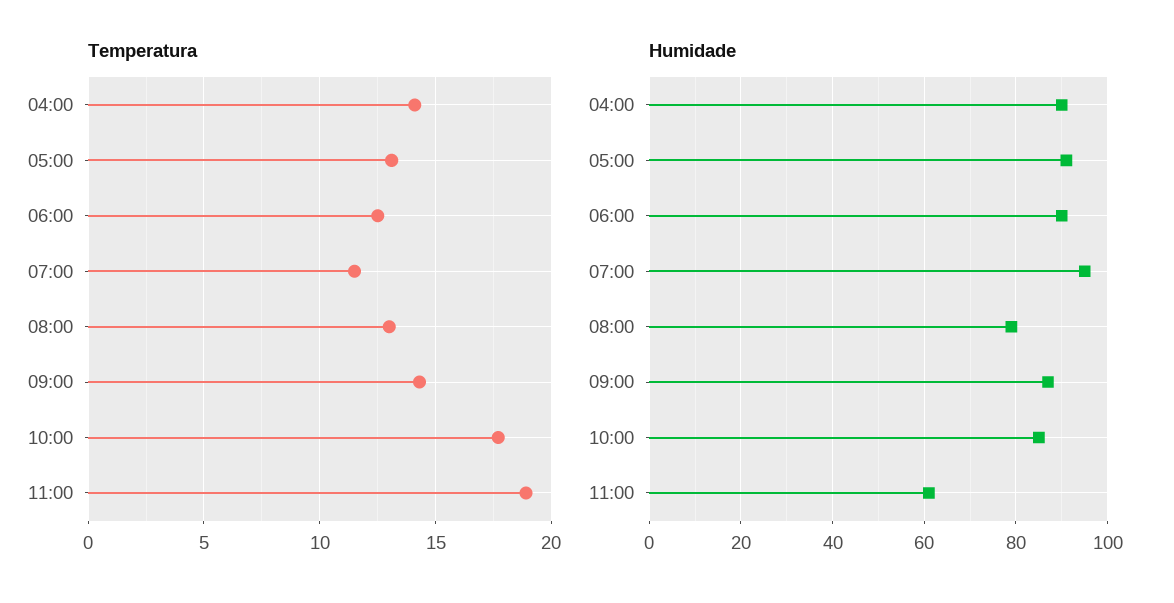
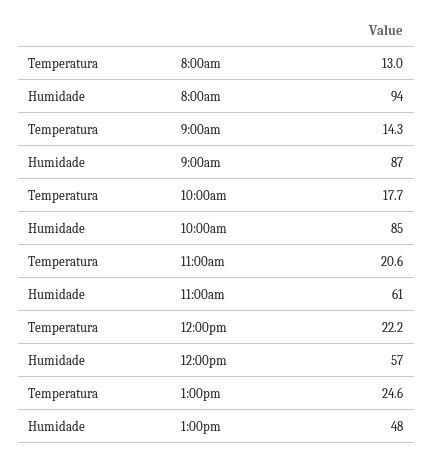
Temperatura, 04:00: 14 -> none
Temperatura, 05:00: 13 -> none
Temperatura, 06:00: 12.5 -> none
Temperatura, 07:00: 11.5 -> none
Temperatura, 11:00: 19 -> 20.6
Humidade, 04:00: 90 -> none
Humidade, 05:00: 90 -> none
Humidade, 06:00: 90 -> none
Humidade, 07:00: 95 -> none
Humidade, 08:00: 80 -> 94
Temperatura, 12:00pm: none -> 22.2
Humidade, 12:00pm: none -> 57
Temperatura, 1:00pm: none -> 24.6
Humidade, 1:00pm: none -> 48

